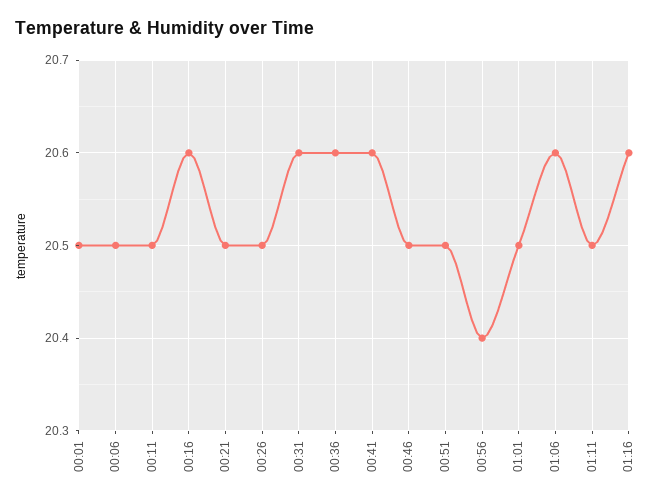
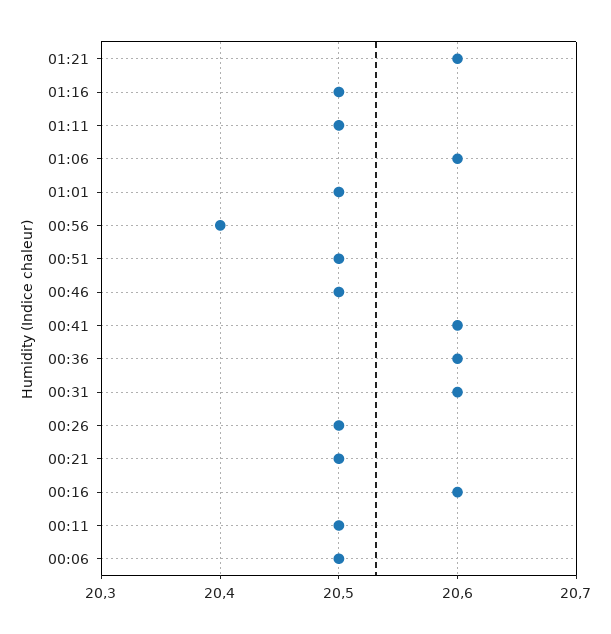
00:01: 20.5 -> none
01:16: 20.6 -> 20.5
01:21: none -> 20.6

